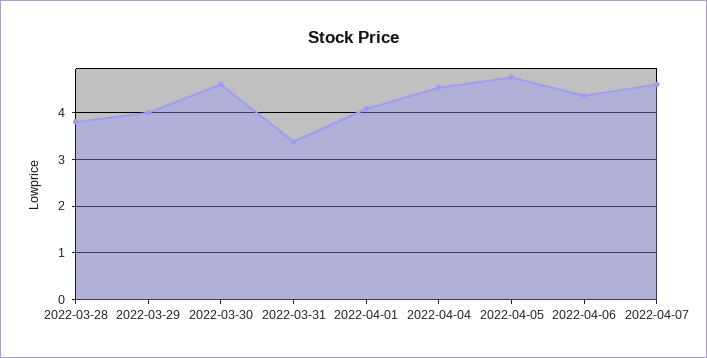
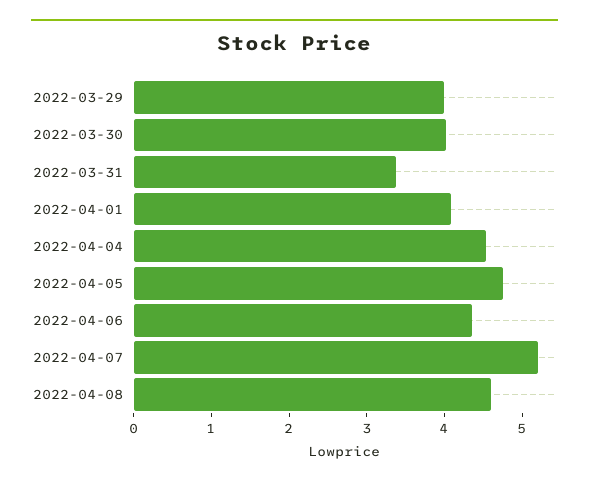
2022-03-28: 3.8 -> none
2022-03-30: 4.6 -> 4
2022-04-07: 4.6 -> 5.2
2022-04-08: none -> 4.6

